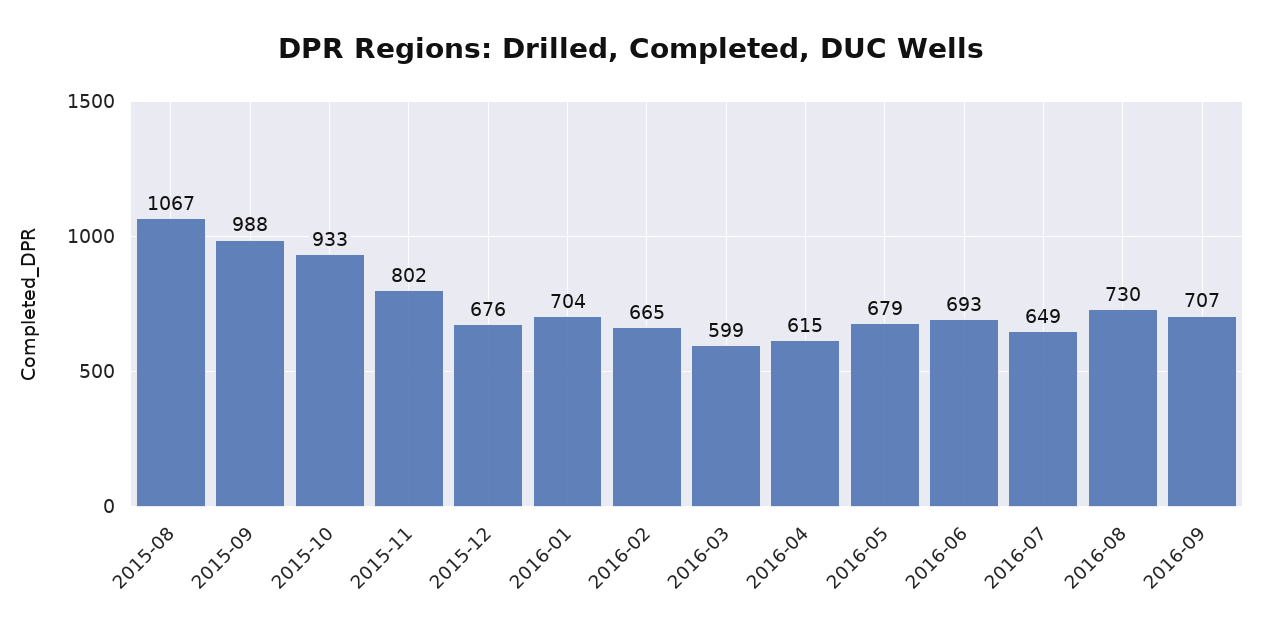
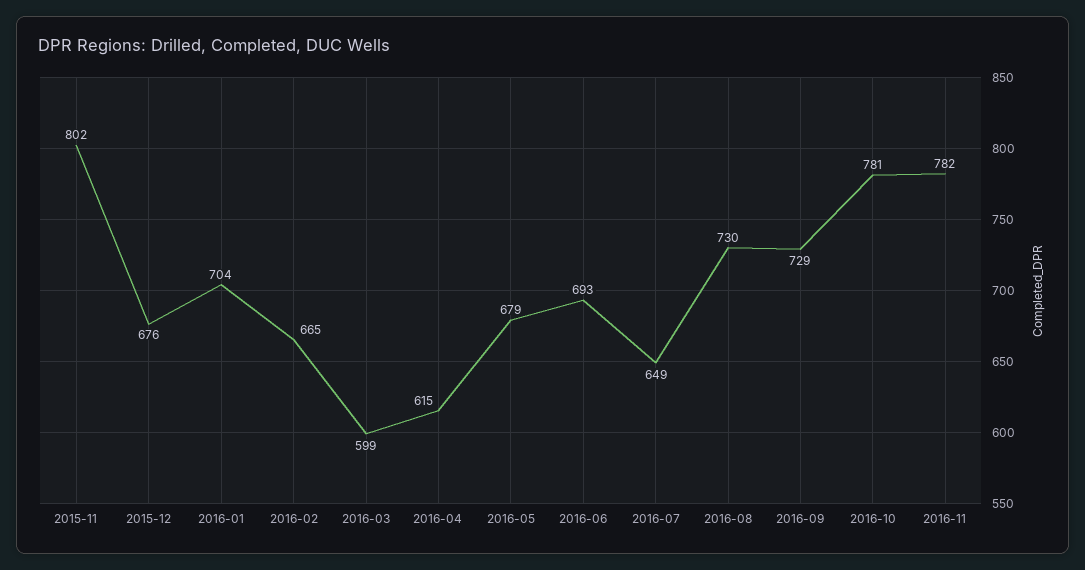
2015-08: 1067 -> none
2015-09: 988 -> none
2015-10: 933 -> none
2016-09: 707 -> 729
2016-10: none -> 781
2016-11: none -> 782

